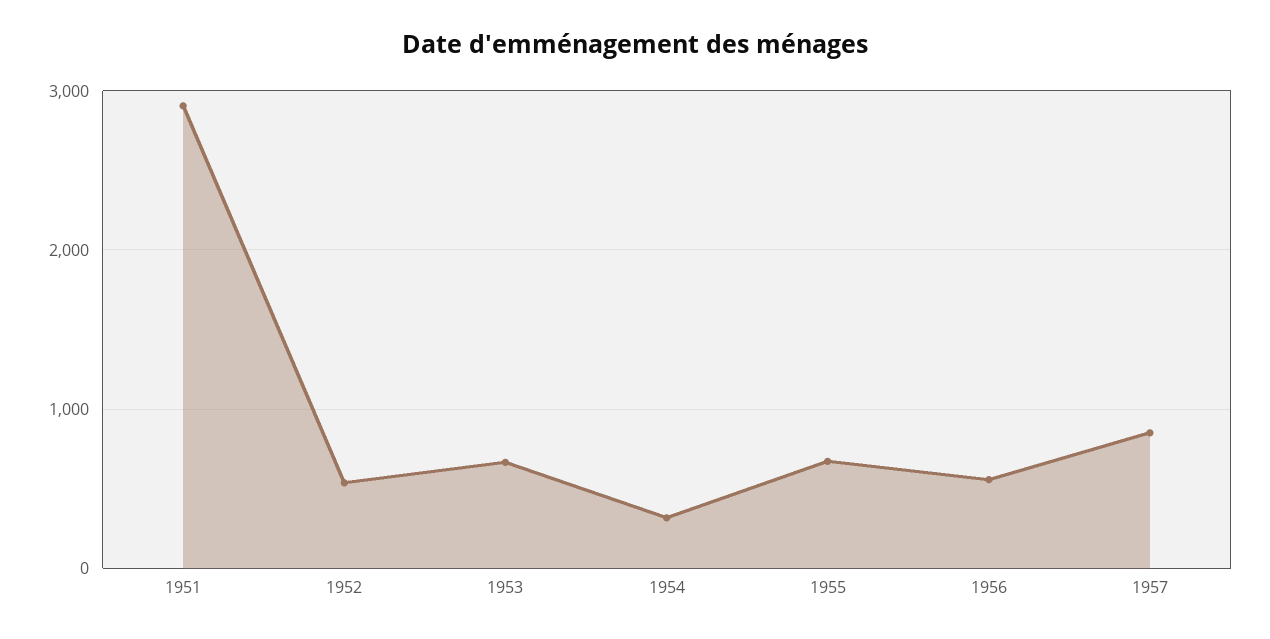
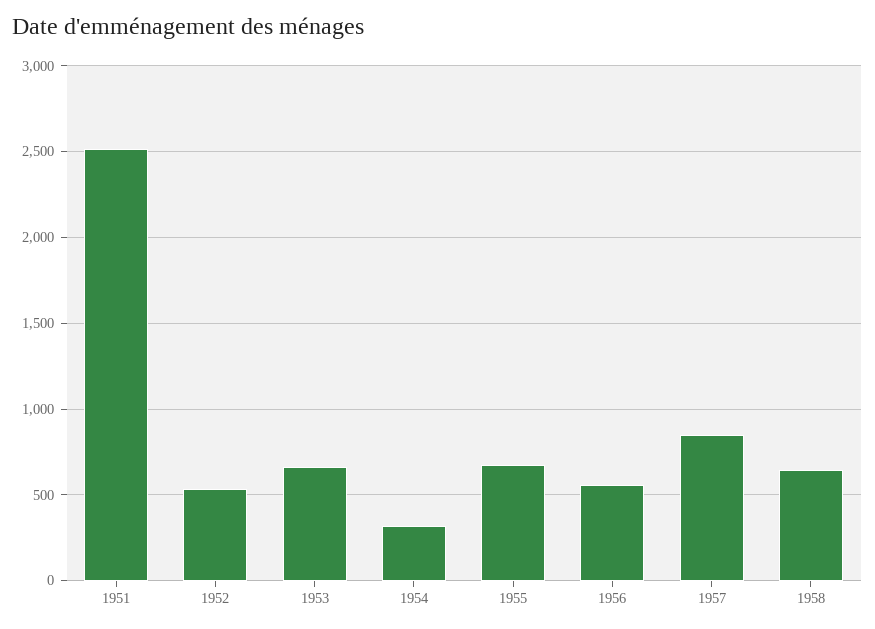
1951: 2900 -> 2500
1958: none -> 650

